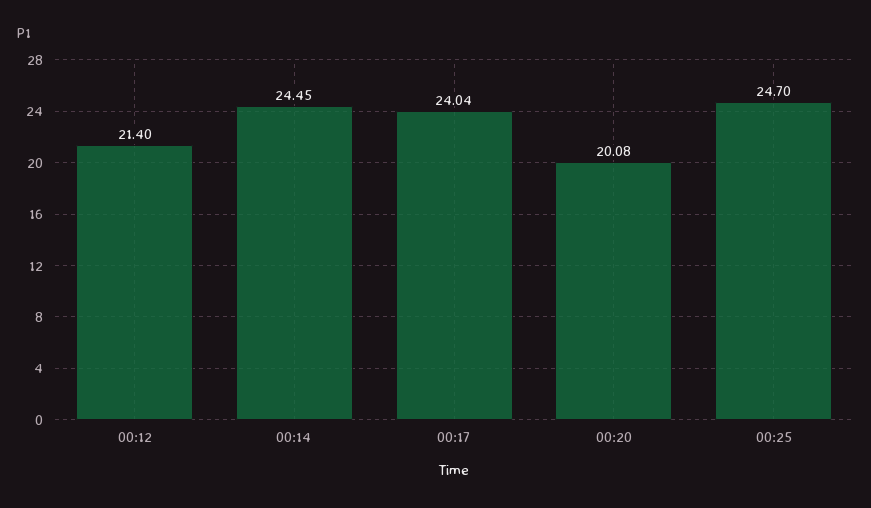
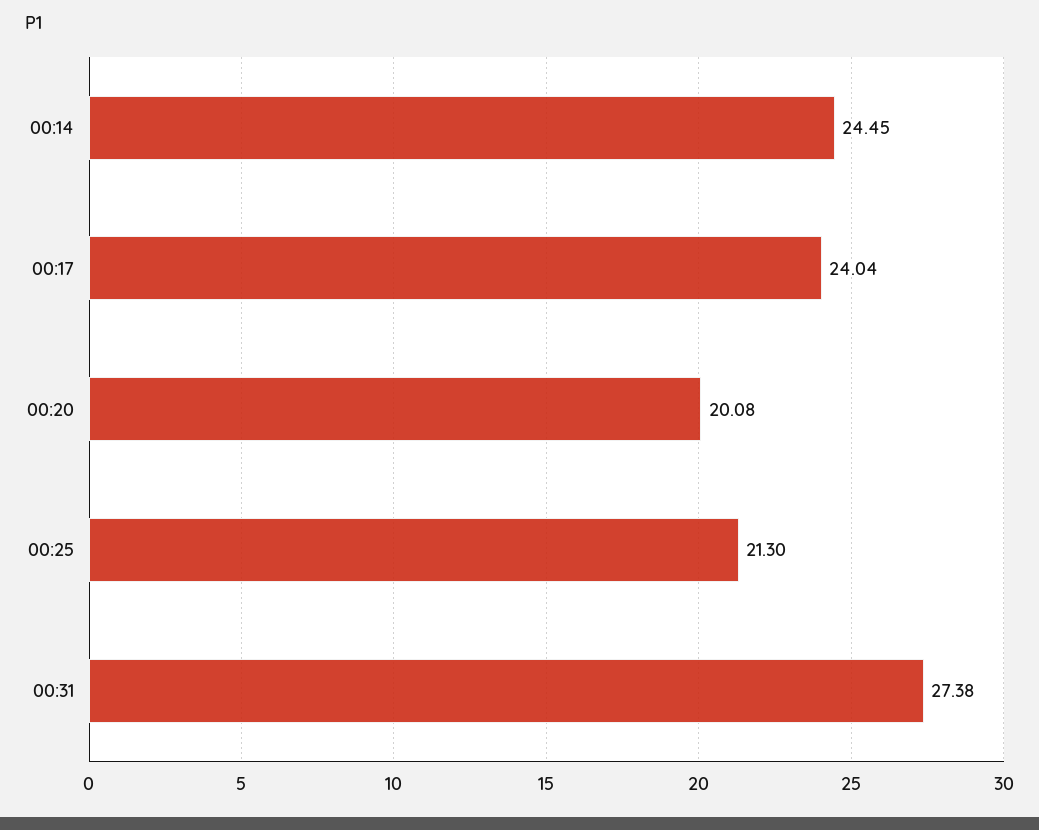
00:12: 21.4 -> none
00:25: 24.7 -> 21.3
00:31: none -> 27.38

